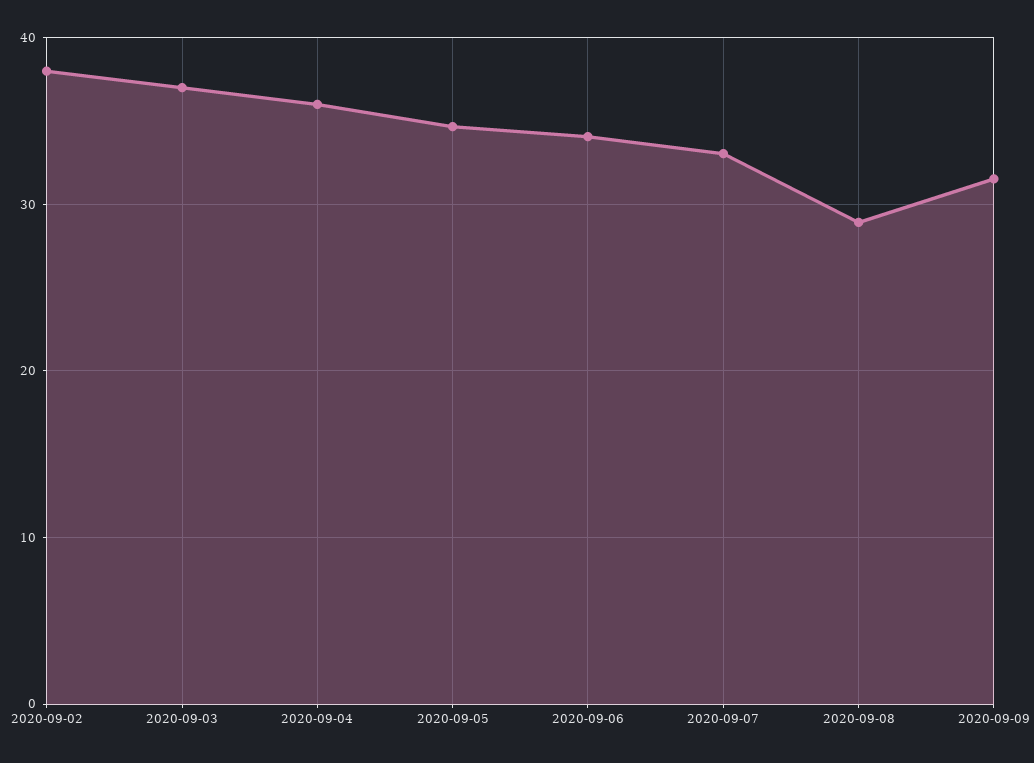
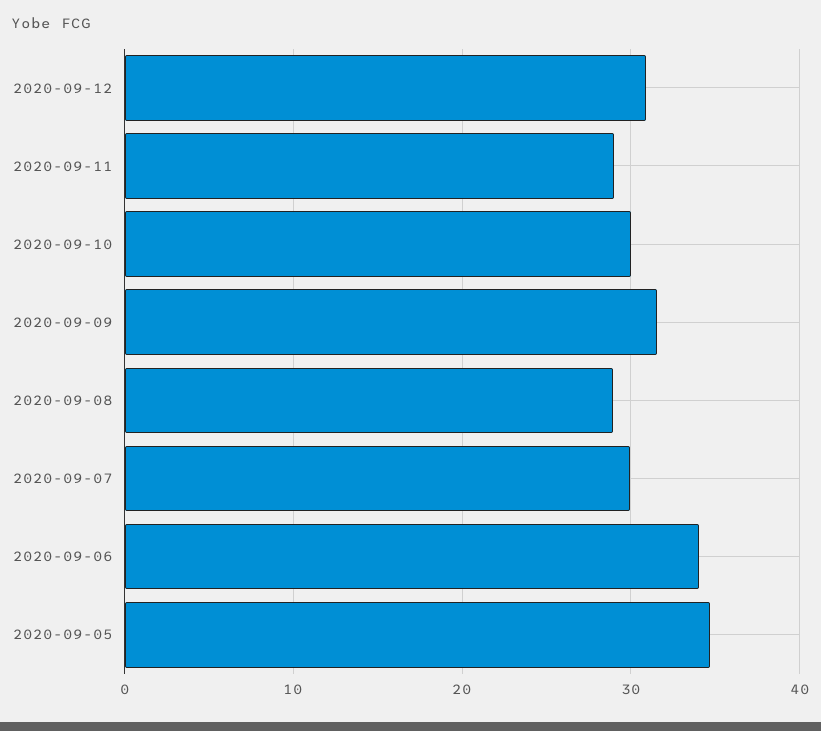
2020-09-02: 38 -> none
2020-09-03: 37 -> none
2020-09-04: 36 -> none
2020-09-07: 33 -> 30
2020-09-12: none -> 31
2020-09-11: none -> 29
2020-09-10: none -> 30

